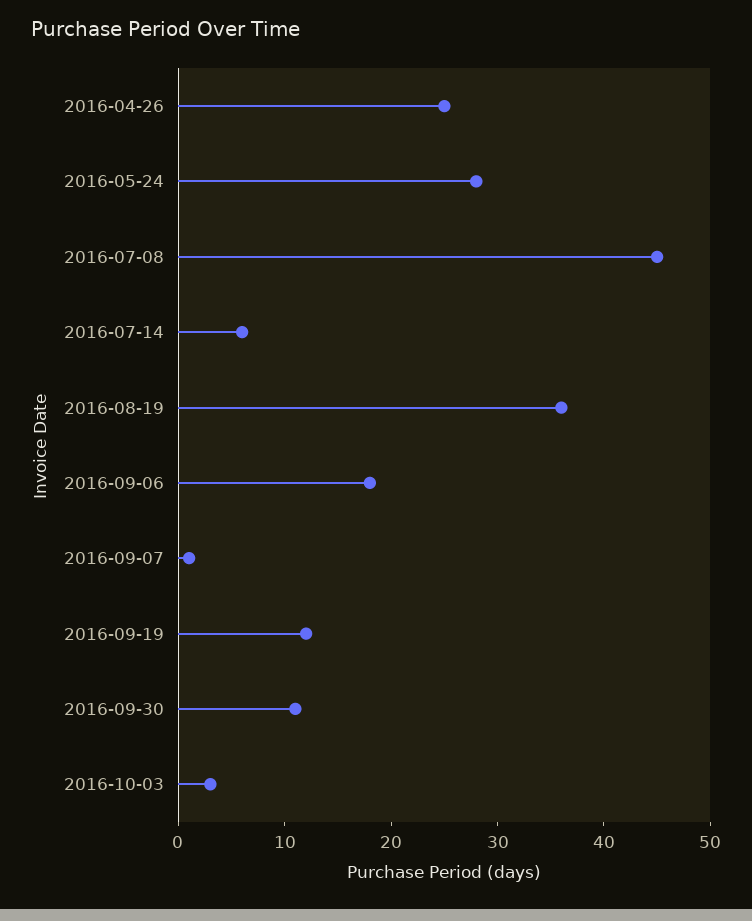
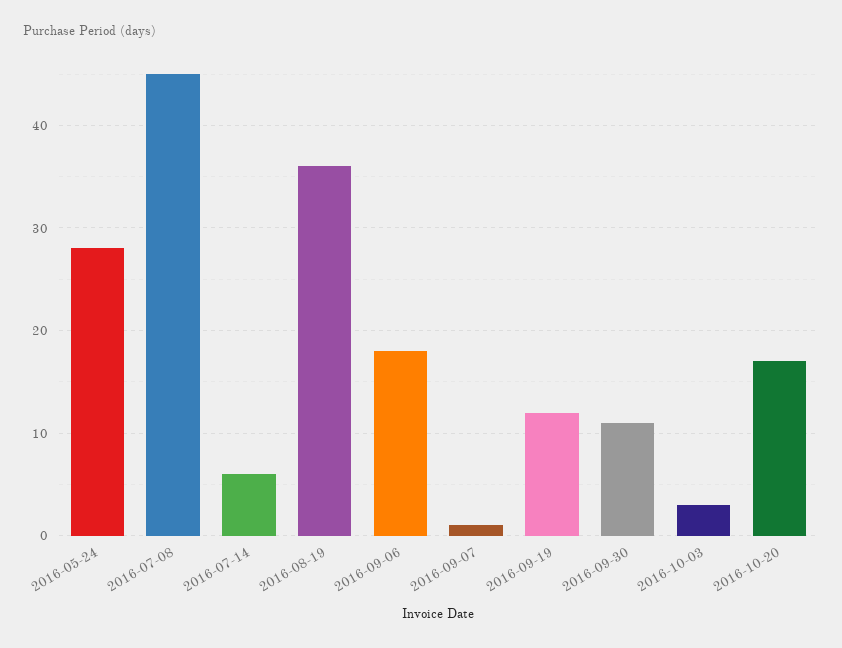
2016-04-26: 25 -> none
2016-10-20: none -> 17

